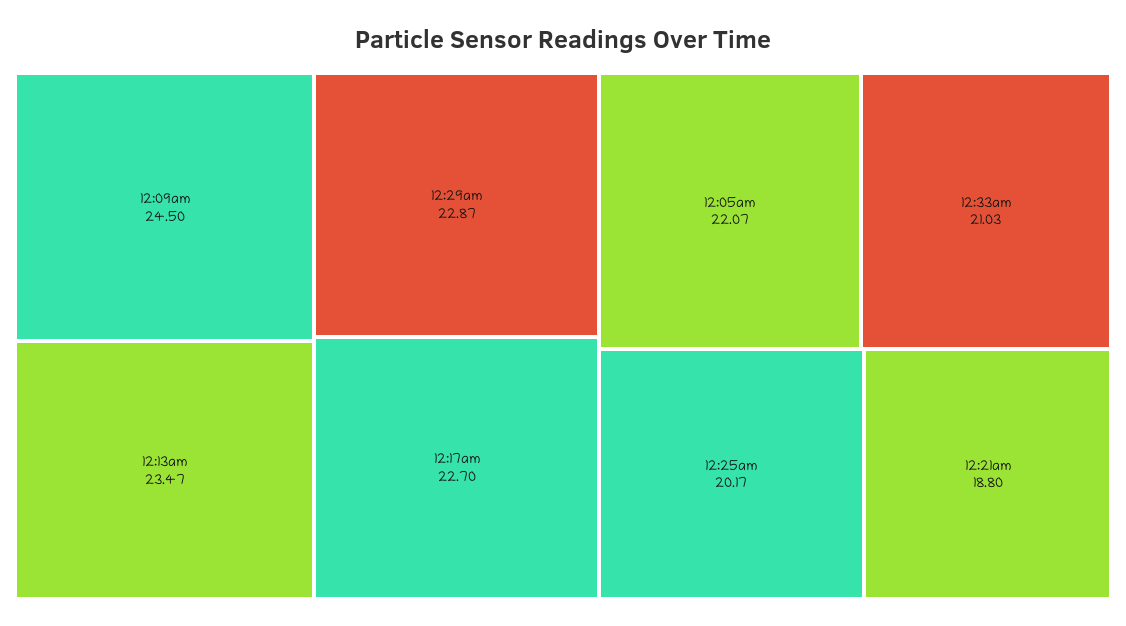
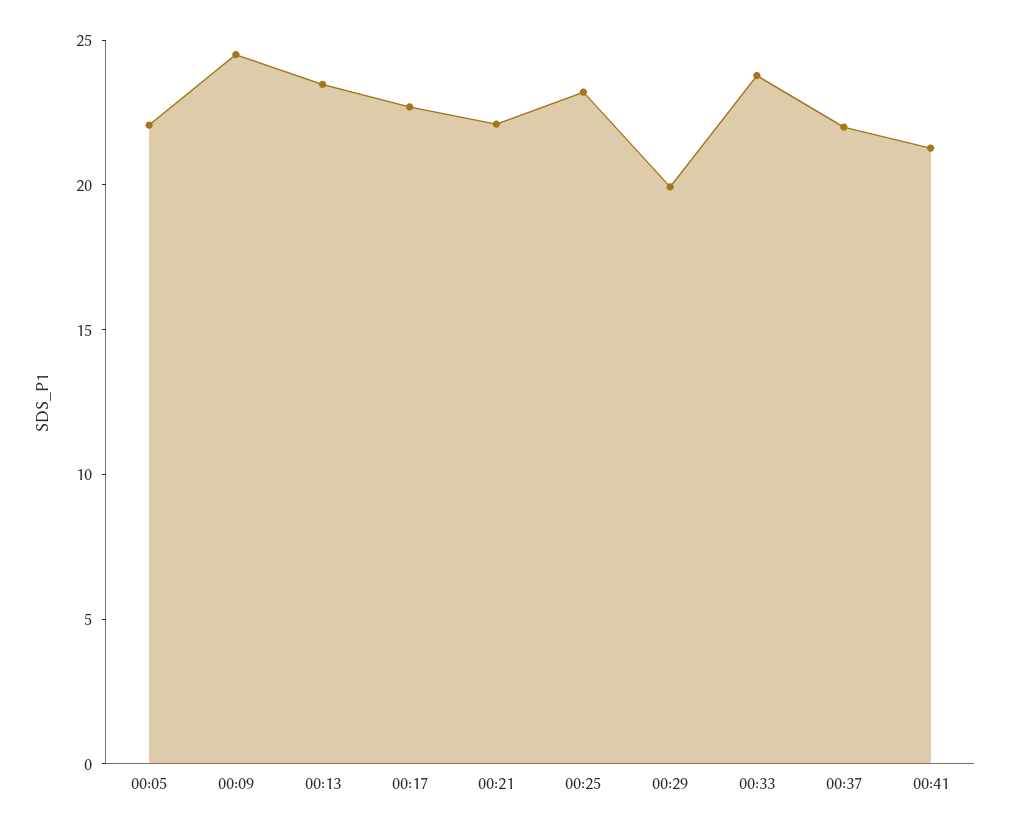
12:29am: 22.87 -> 20
12:33am: 21.03 -> 24
12:25am: 20.17 -> 23
12:21am: 18.8 -> 22
00:37: none -> 22
00:41: none -> 21

